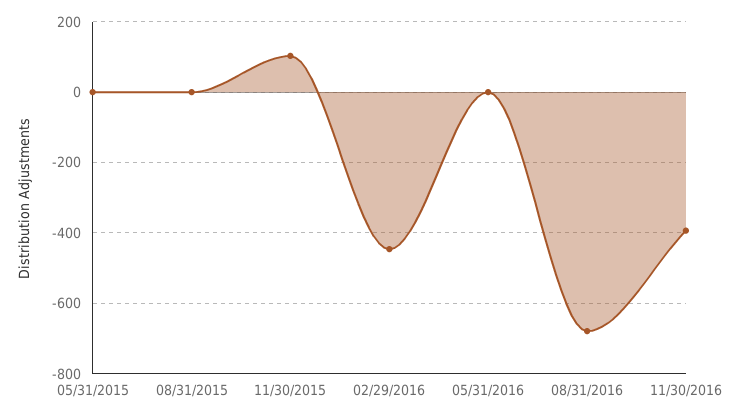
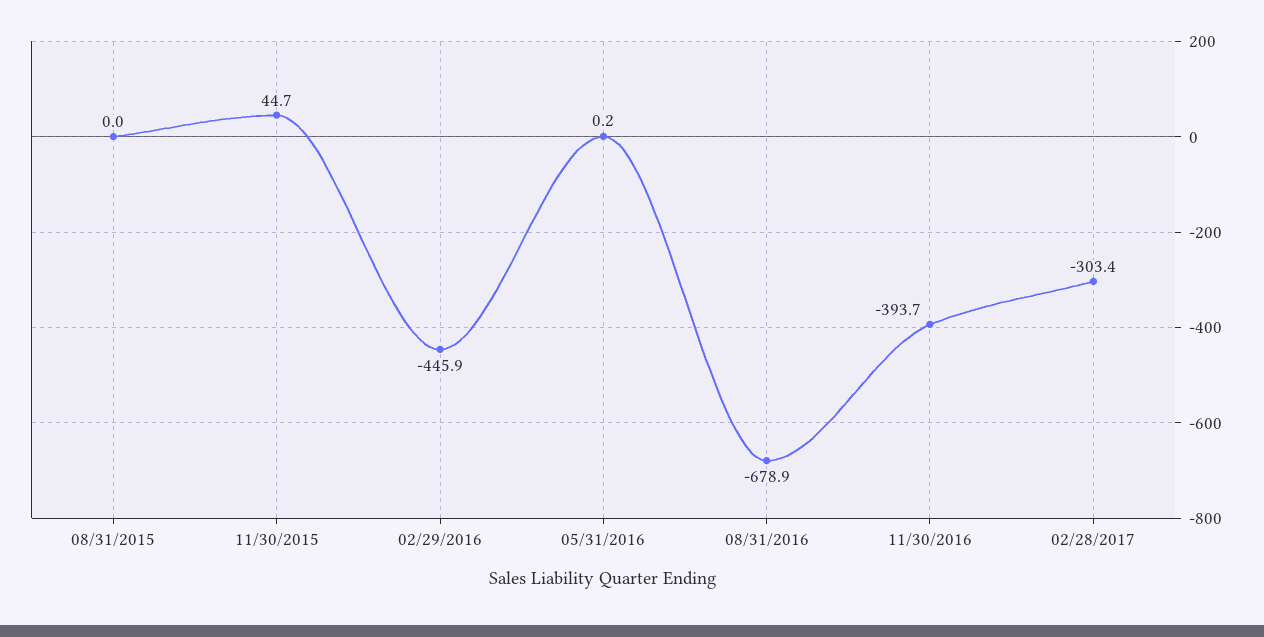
05/31/2015: 0 -> none
11/30/2015: 100 -> 44.7
02/28/2017: none -> -303.4

